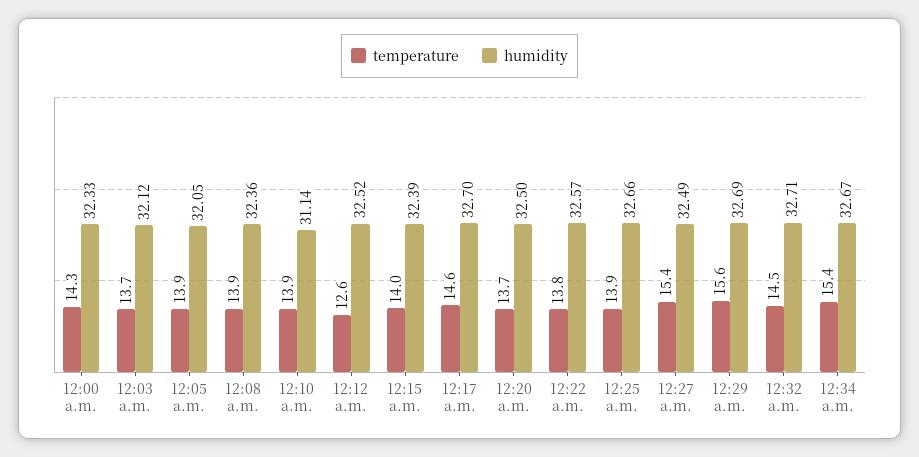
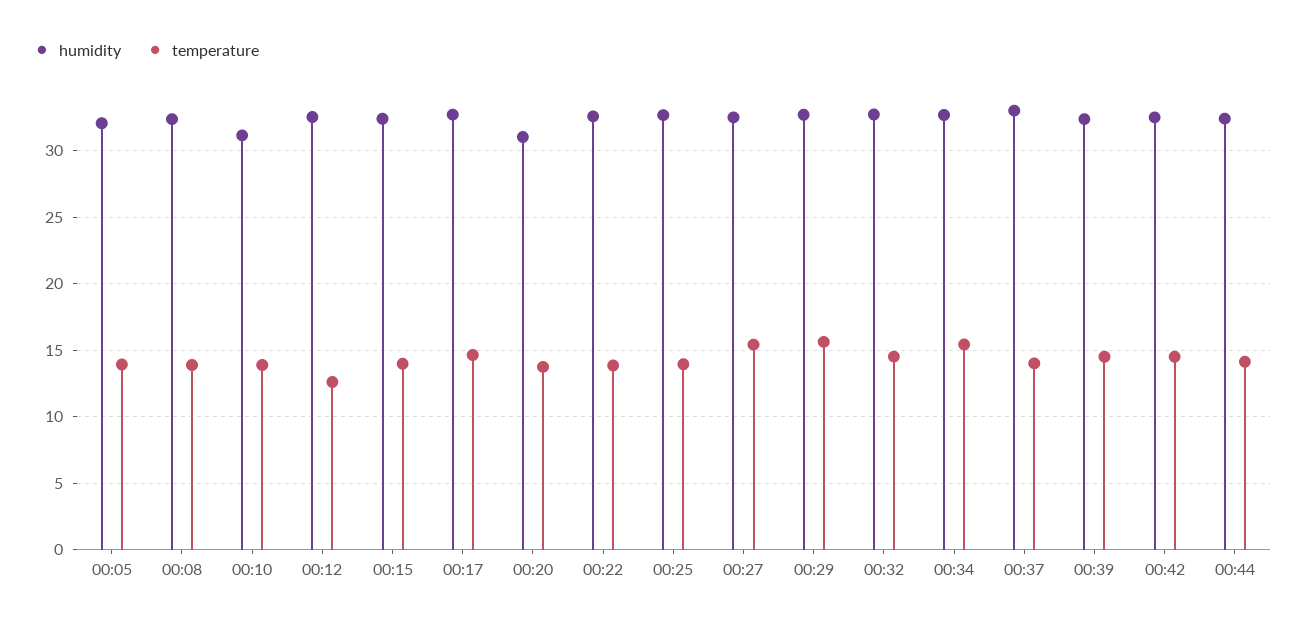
temperature, 12:00 a.m.: 14.3 -> none
humidity, 12:00 a.m.: 32.33 -> none
temperature, 12:03 a.m.: 13.7 -> none
humidity, 12:03 a.m.: 32.12 -> none
humidity, 12:20 a.m.: 32.5 -> 31
humidity, 00:37: none -> 33
temperature, 00:37: none -> 14
humidity, 00:39: none -> 32.5
temperature, 00:39: none -> 14.5
humidity, 00:42: none -> 32.5
temperature, 00:42: none -> 14.5
humidity, 00:44: none -> 32.5
temperature, 00:44: none -> 14

